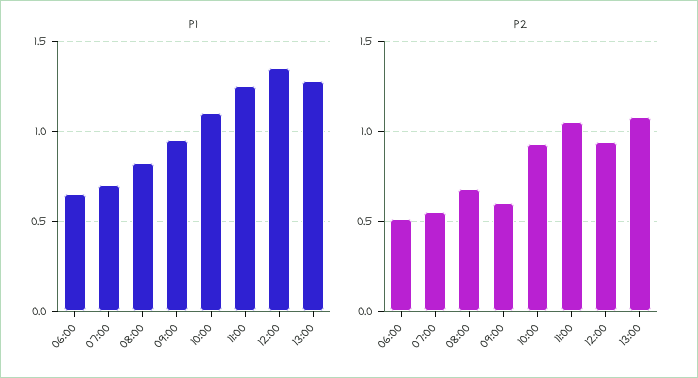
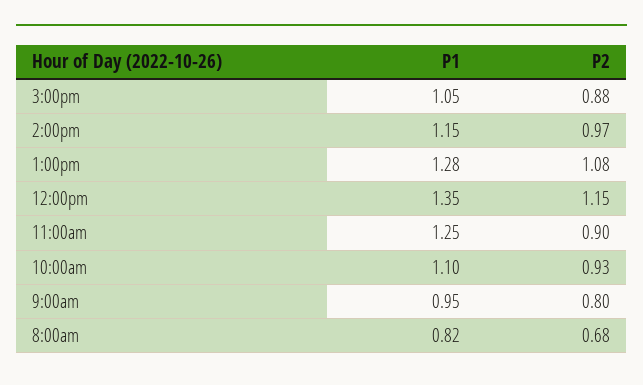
P1, 06:00: 0.65 -> none
P1, 07:00: 0.7 -> none
P2, 06:00: 0.5 -> none
P2, 07:00: 0.55 -> none
P2, 09:00: 0.6 -> 0.8
P2, 11:00: 1.05 -> 0.9
P2, 12:00: 0.95 -> 1.15
P1, 3:00pm: none -> 1.05
P2, 3:00pm: none -> 0.88
P1, 2:00pm: none -> 1.15
P2, 2:00pm: none -> 0.97

